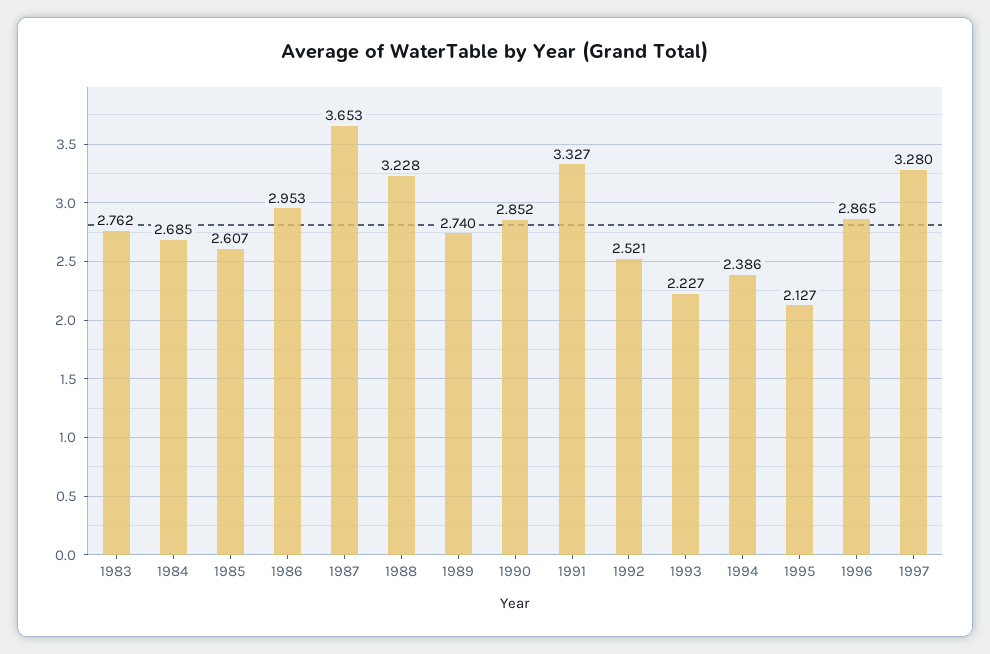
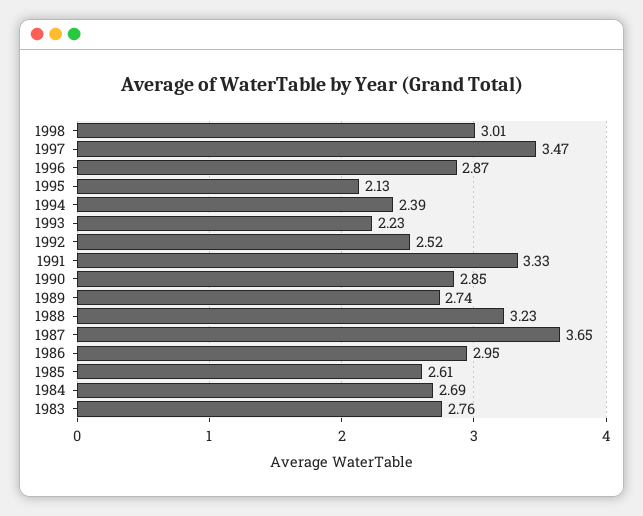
1997: 3.28 -> 3.47
1998: none -> 3.01

